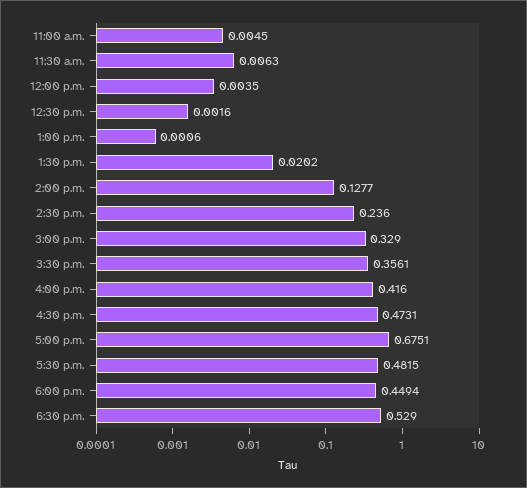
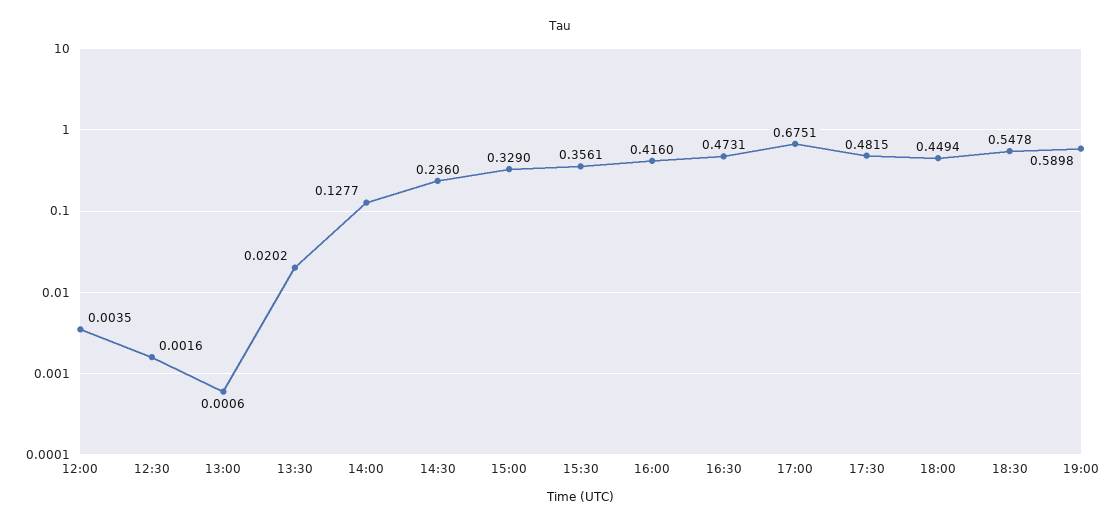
11:00 a.m.: 0.0045 -> none
11:30 a.m.: 0.0063 -> none
6:30 p.m.: 0.529 -> 0.5478
19:00: none -> 0.5898

